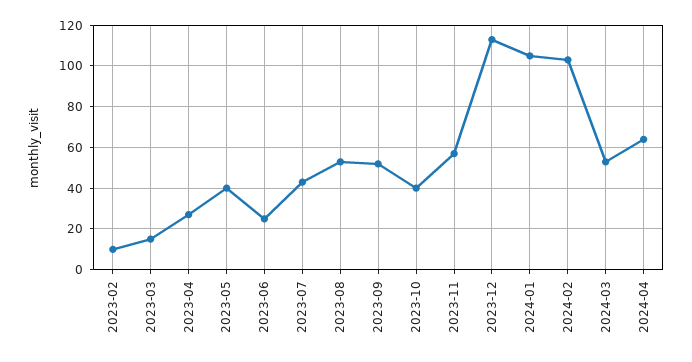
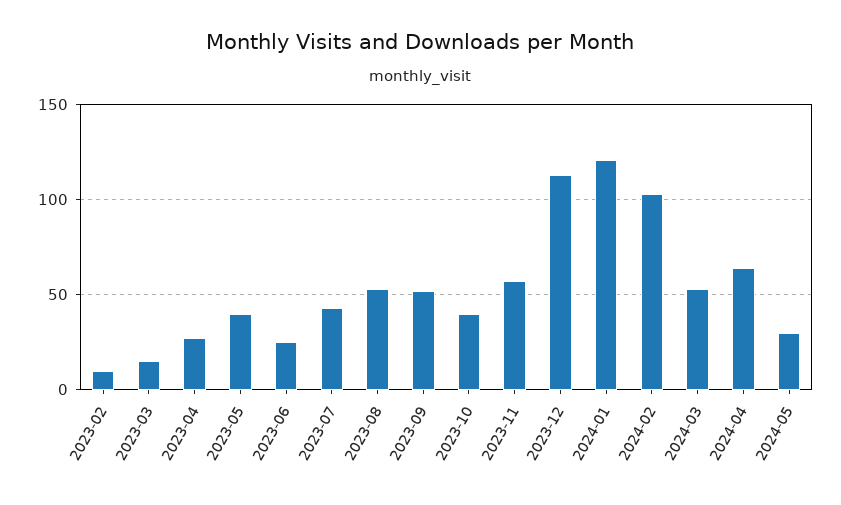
2024-01: 105 -> 120
2024-05: none -> 30

